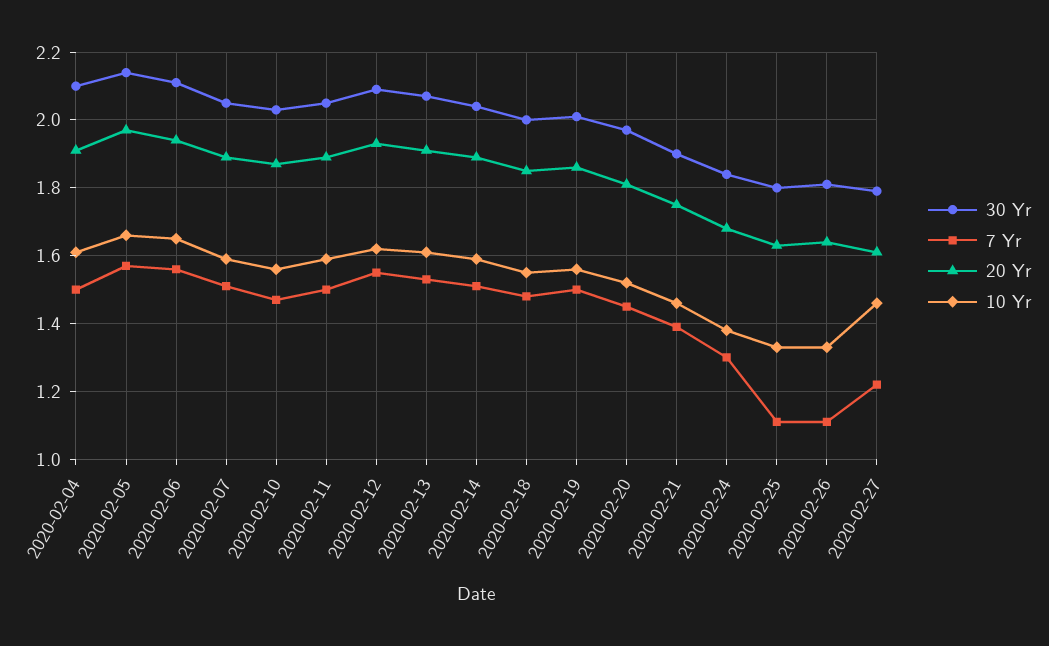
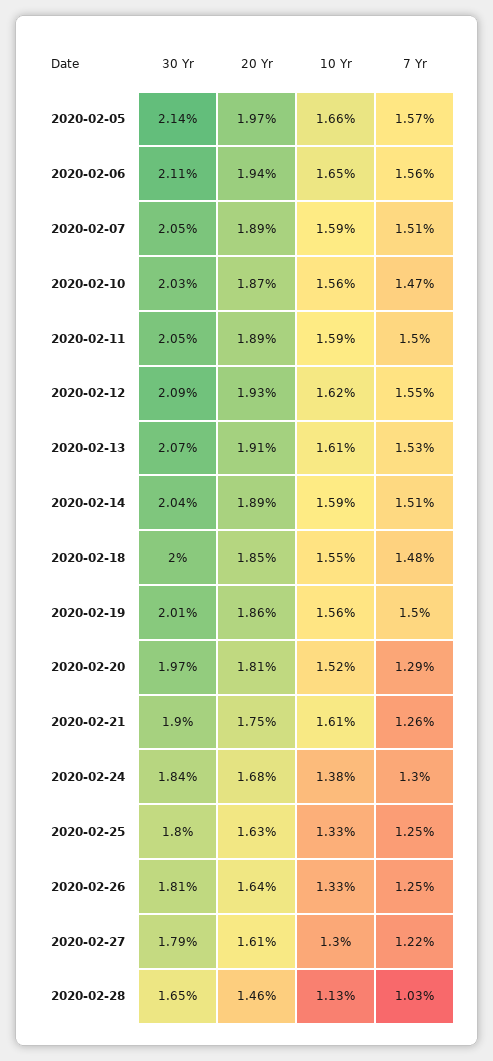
30 Yr, 2020-02-04: 2.1 -> none
7 Yr, 2020-02-04: 1.5 -> none
20 Yr, 2020-02-04: 1.9 -> none
10 Yr, 2020-02-04: 1.6 -> none
7 Yr, 2020-02-20: 1.45 -> 1.29
7 Yr, 2020-02-21: 1.4 -> 1.26
10 Yr, 2020-02-21: 1.45 -> 1.61
7 Yr, 2020-02-25: 1.1 -> 1.25
7 Yr, 2020-02-26: 1.1 -> 1.25
10 Yr, 2020-02-27: 1.45 -> 1.3
30 Yr, 2020-02-28: none -> 1.65
20 Yr, 2020-02-28: none -> 1.46
10 Yr, 2020-02-28: none -> 1.13
7 Yr, 2020-02-28: none -> 1.03

